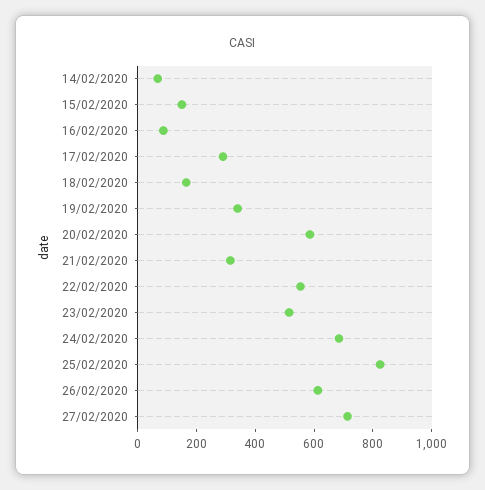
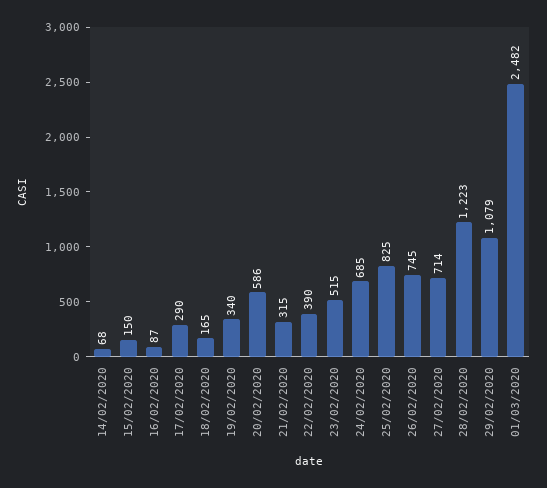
22/02/2020: 550 -> 390
26/02/2020: 600 -> 745
28/02/2020: none -> 1223
29/02/2020: none -> 1079
01/03/2020: none -> 2482

